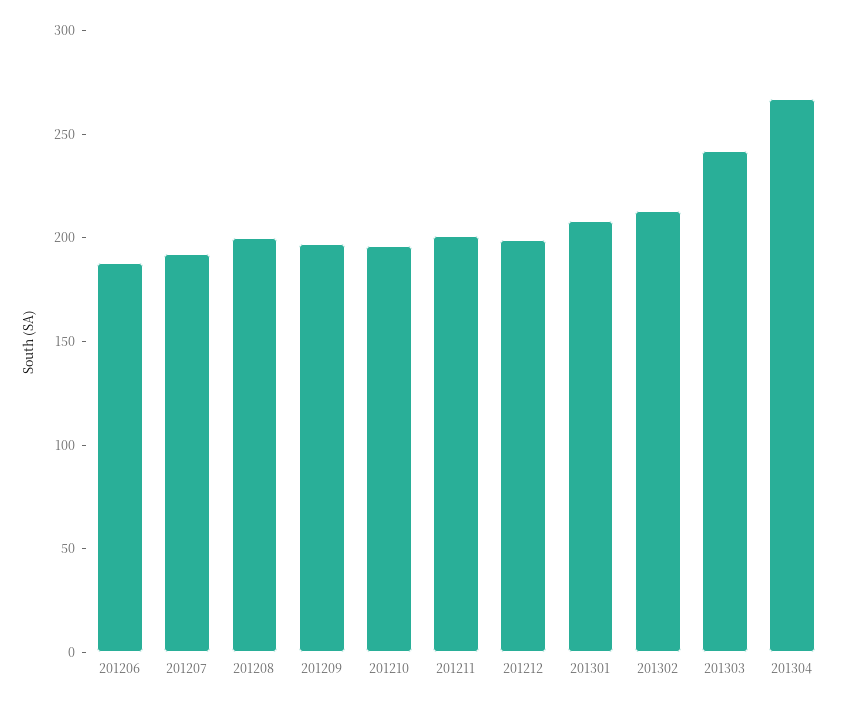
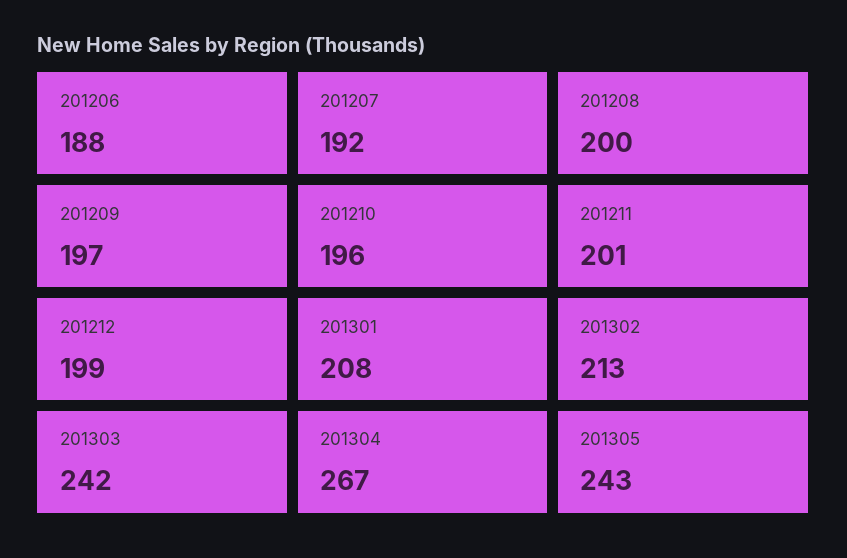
201305: none -> 243

